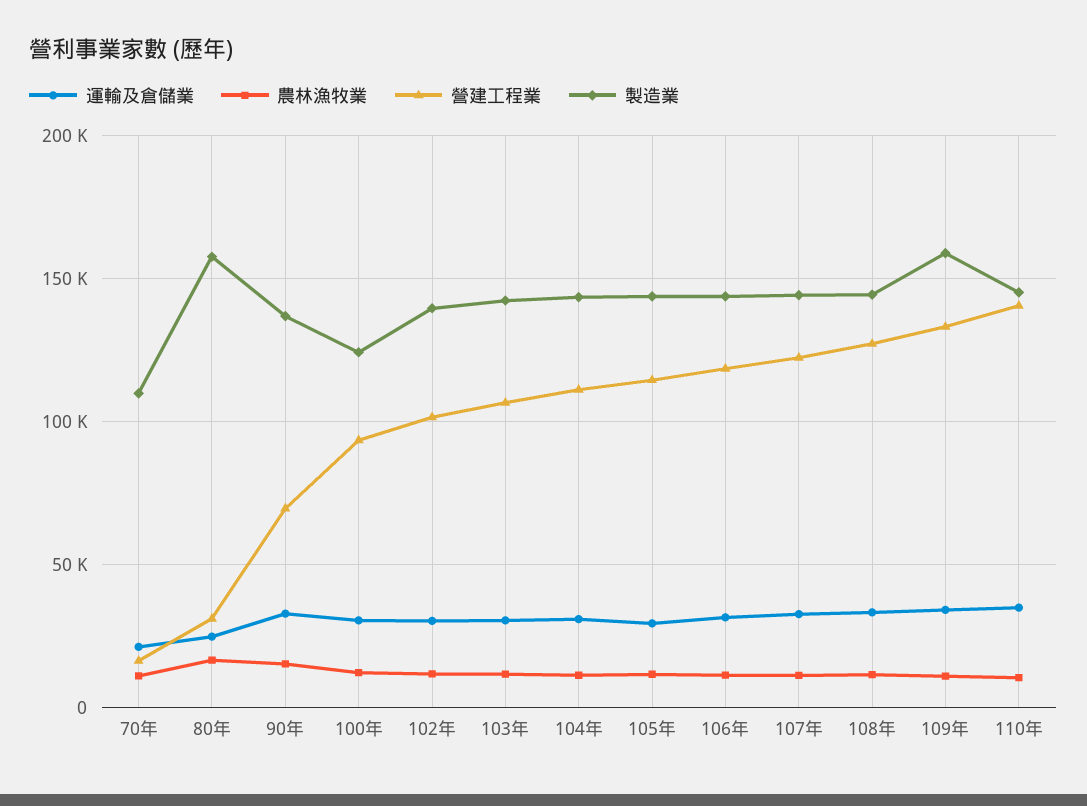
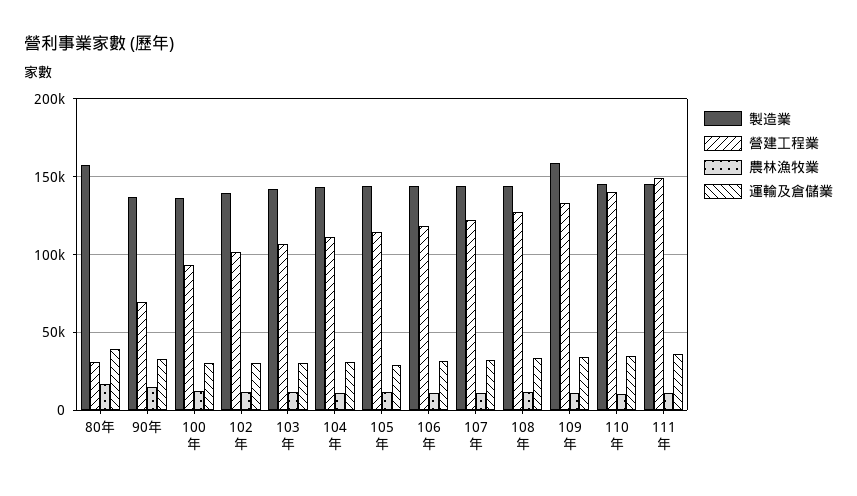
運輸及倉儲業, 70年: 20000 -> none
農林漁牧業, 70年: 10000 -> none
營建工程業, 70年: 15000 -> none
製造業, 70年: 110000 -> none
運輸及倉儲業, 80年: 25000 -> 40000
製造業, 100年: 125000 -> 135000
製造業, 111年: none -> 145000
營建工程業, 111年: none -> 150000
農林漁牧業, 111年: none -> 10000
運輸及倉儲業, 111年: none -> 35000

